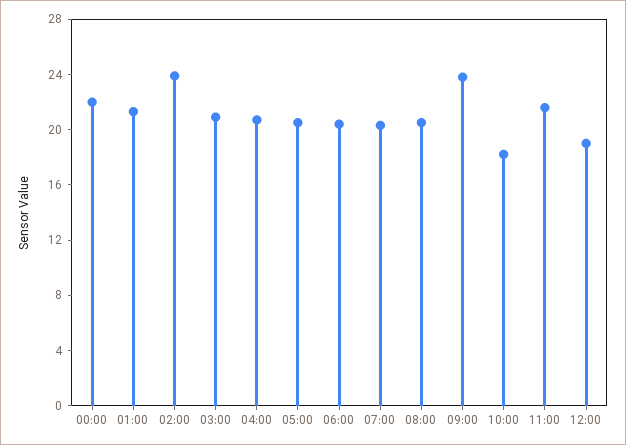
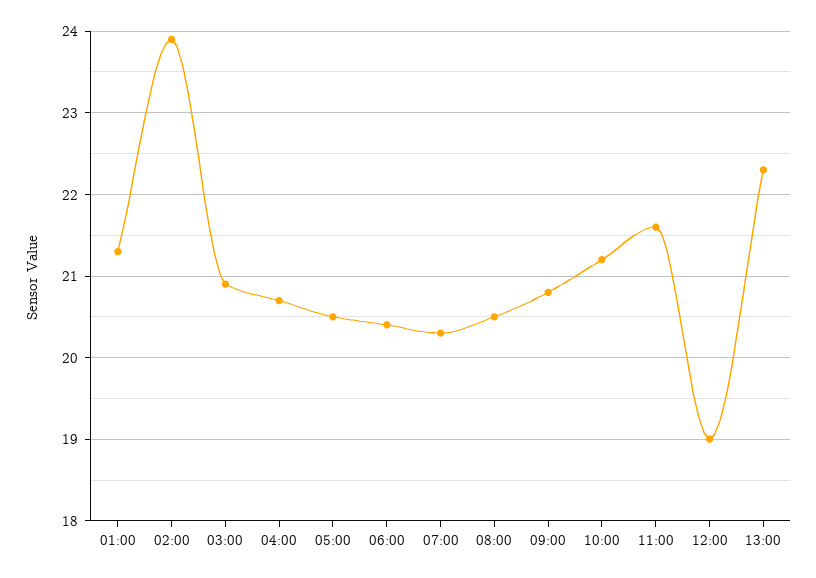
00:00: 22 -> none
09:00: 24 -> 20.8
10:00: 18 -> 21.2
13:00: none -> 22.3

